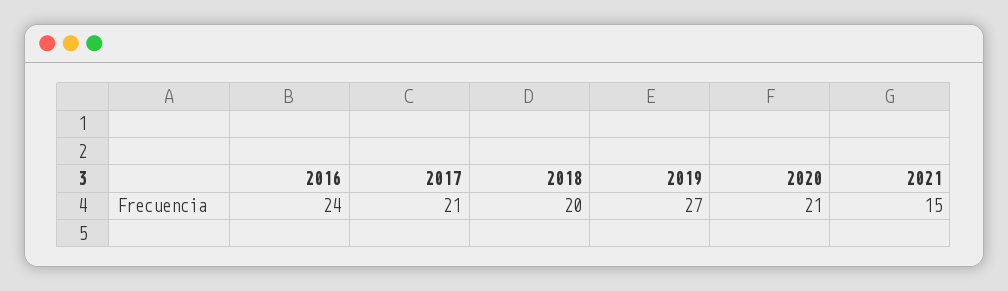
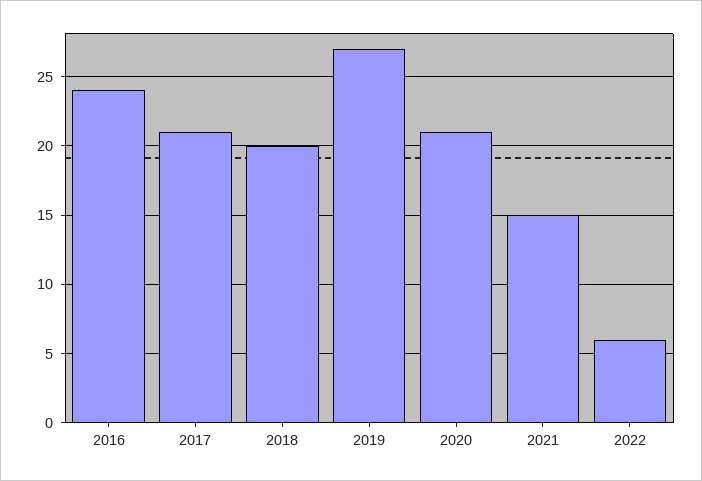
2022: none -> 6

